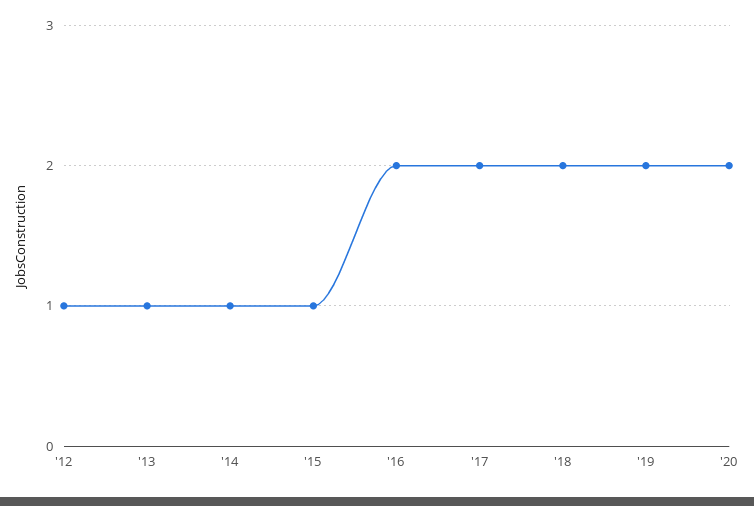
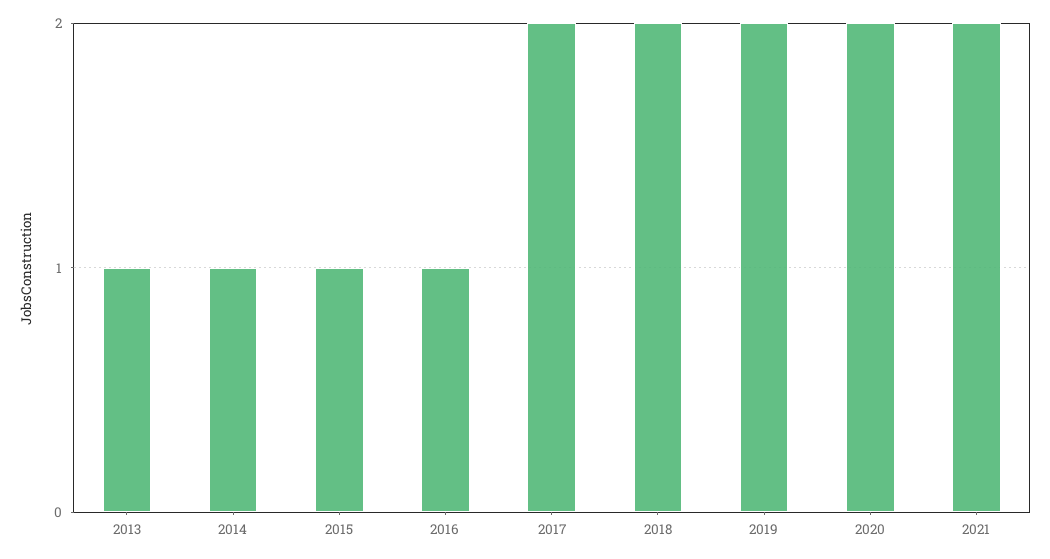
'12: 1 -> none
'16: 2 -> 1
2021: none -> 2

